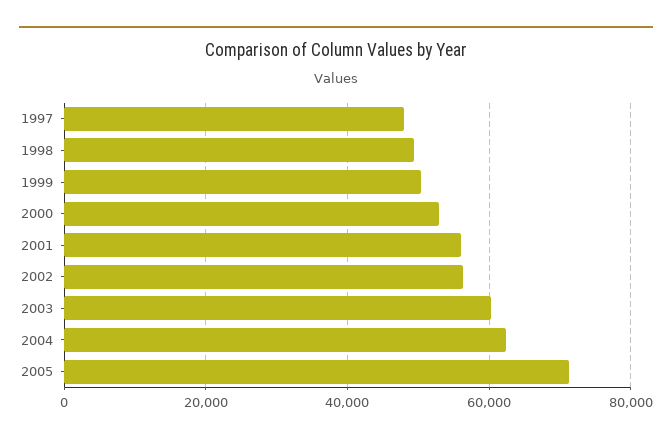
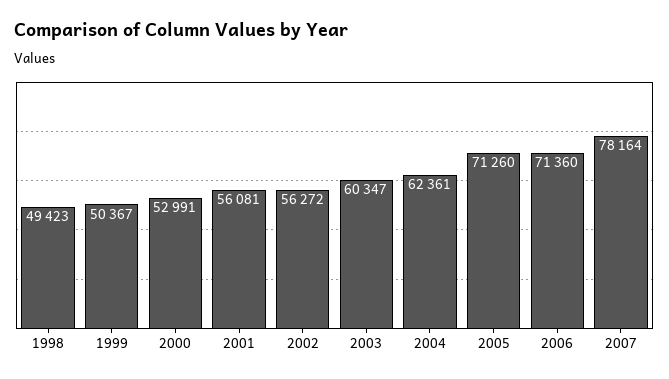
1997: 48000 -> none
2006: none -> 71360
2007: none -> 78164

